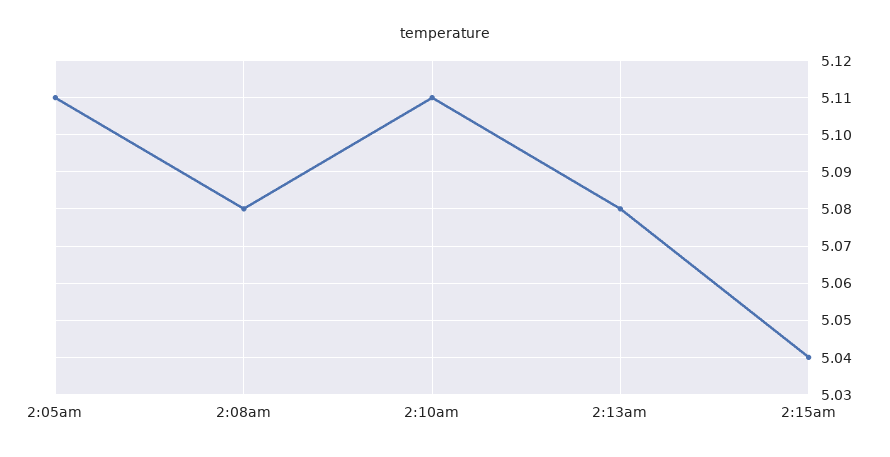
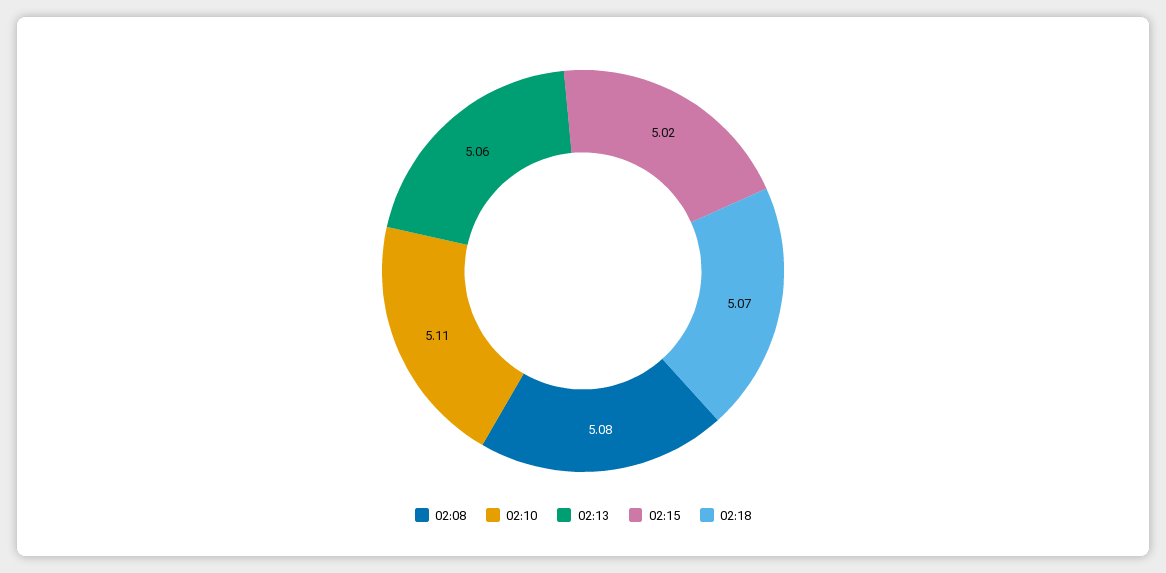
2:05am: 5.11 -> none
2:13am: 5.08 -> 5.06
2:15am: 5.04 -> 5.02
02:18: none -> 5.07

